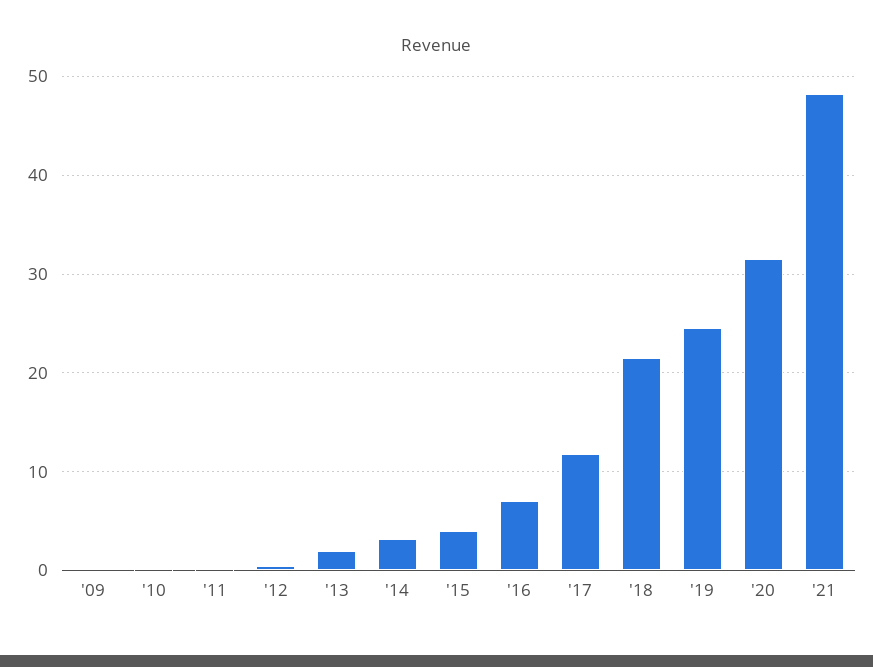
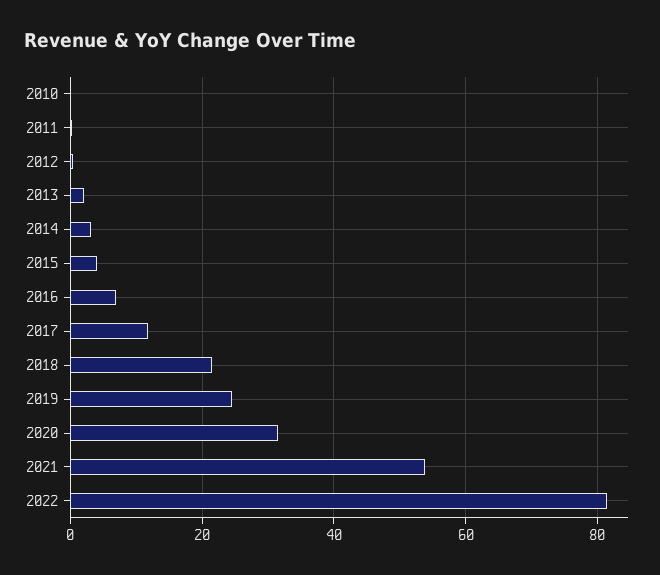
'09: 0 -> none
'21: 48 -> 54
2022: none -> 82

